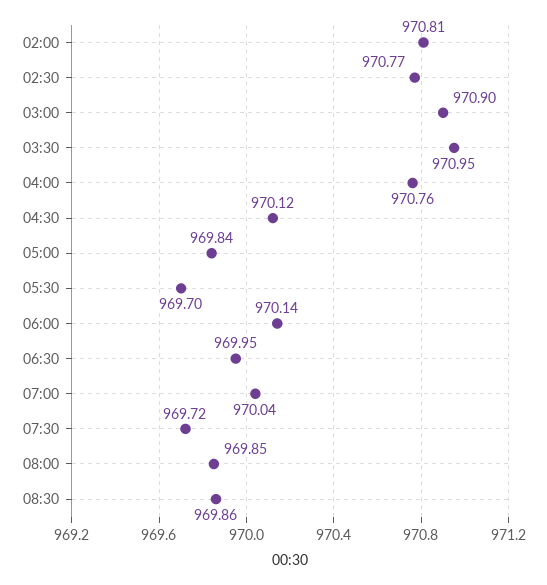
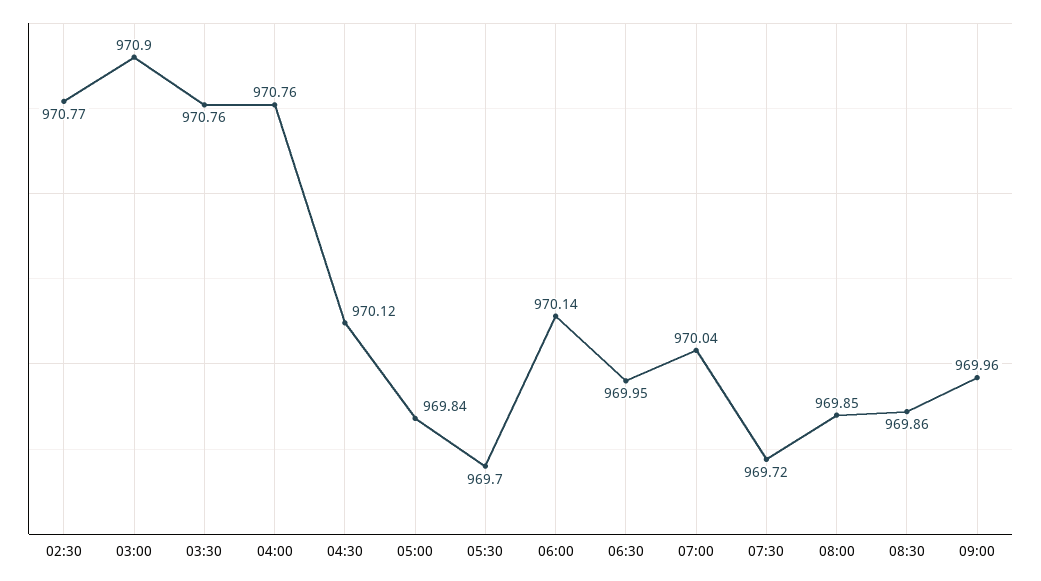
02:00: 970.81 -> none
03:30: 970.95 -> 970.76
09:00: none -> 969.96

